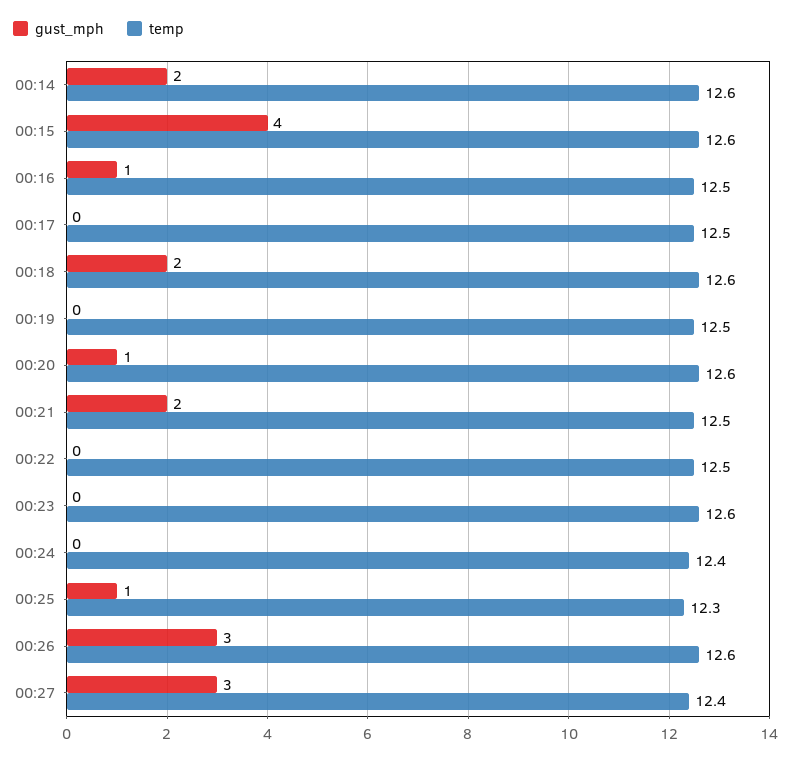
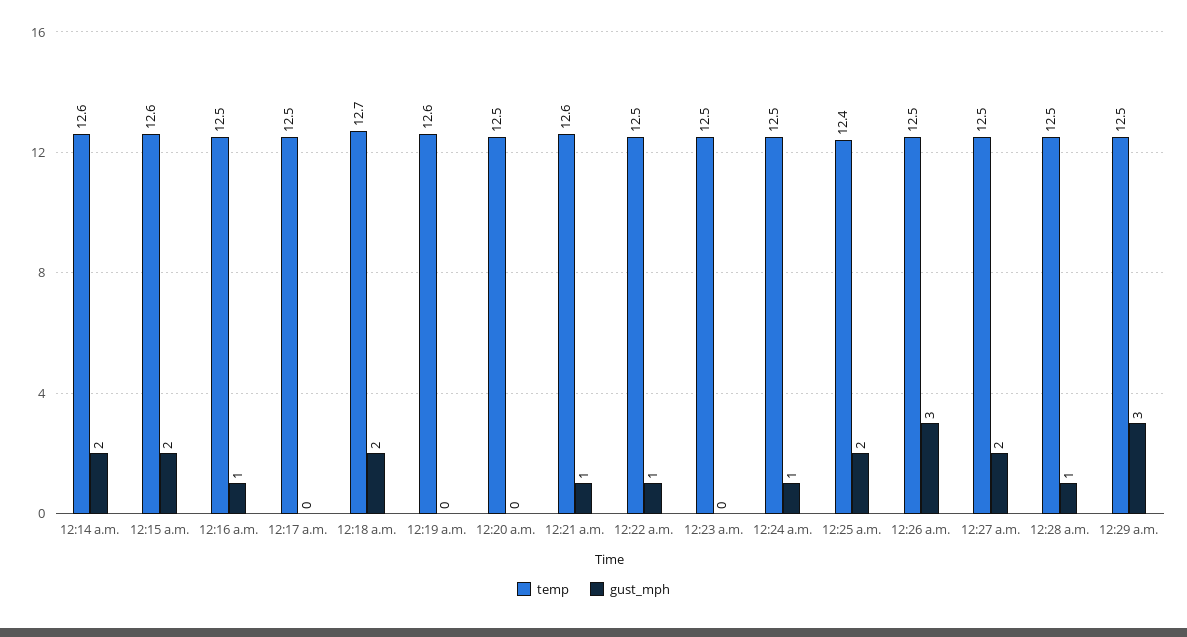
gust_mph, 00:15: 4 -> 2
temp, 00:18: 12.6 -> 12.7
temp, 00:19: 12.5 -> 12.6
gust_mph, 00:20: 1 -> 0
temp, 00:20: 12.6 -> 12.5
gust_mph, 00:21: 2 -> 1
temp, 00:21: 12.5 -> 12.6
gust_mph, 00:22: 0 -> 1
temp, 00:23: 12.6 -> 12.5
gust_mph, 00:24: 0 -> 1
temp, 00:24: 12.4 -> 12.5
gust_mph, 00:25: 1 -> 2
temp, 00:25: 12.3 -> 12.4
temp, 00:26: 12.6 -> 12.5
gust_mph, 00:27: 3 -> 2
temp, 00:27: 12.4 -> 12.5
temp, 12:28 a.m.: none -> 12.5
gust_mph, 12:28 a.m.: none -> 1
temp, 12:29 a.m.: none -> 12.5
gust_mph, 12:29 a.m.: none -> 3

